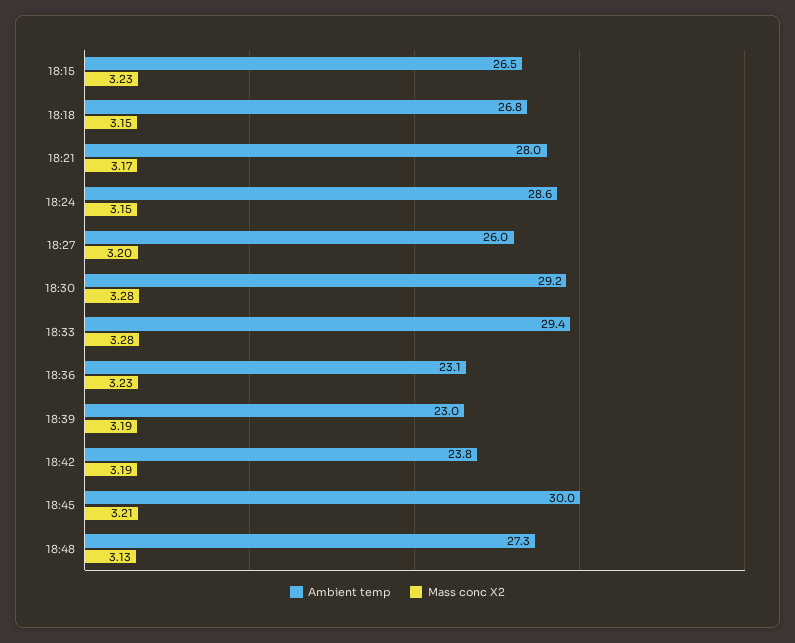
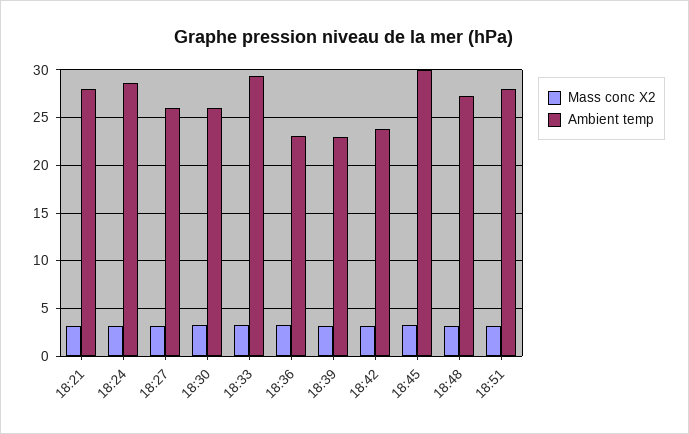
Ambient temp, 18:15: 26.5 -> none
Mass conc X2, 18:15: 3.23 -> none
Ambient temp, 18:18: 26.8 -> none
Mass conc X2, 18:18: 3.15 -> none
Ambient temp, 18:30: 29.2 -> 26
Mass conc X2, 18:51: none -> 3
Ambient temp, 18:51: none -> 28

